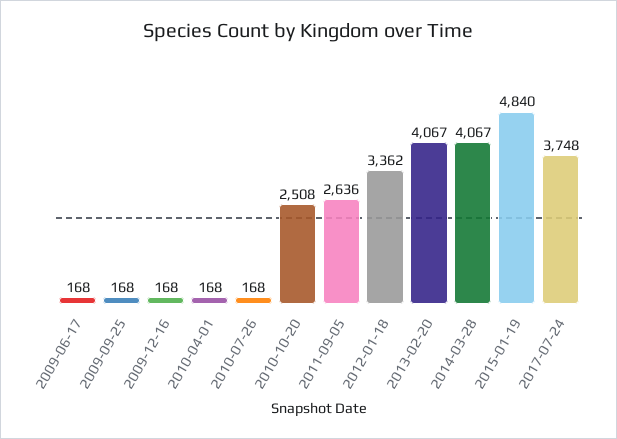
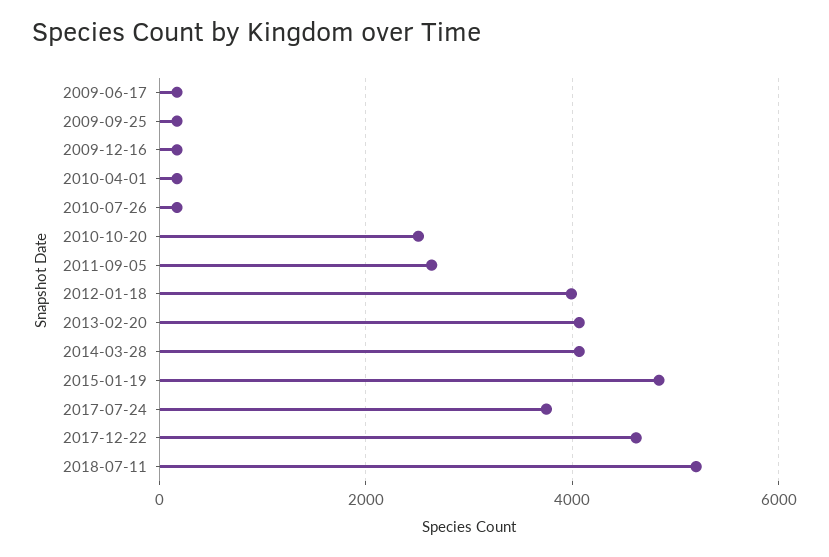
2012-01-18: 3362 -> 4000
2017-12-22: none -> 4600
2018-07-11: none -> 5200

